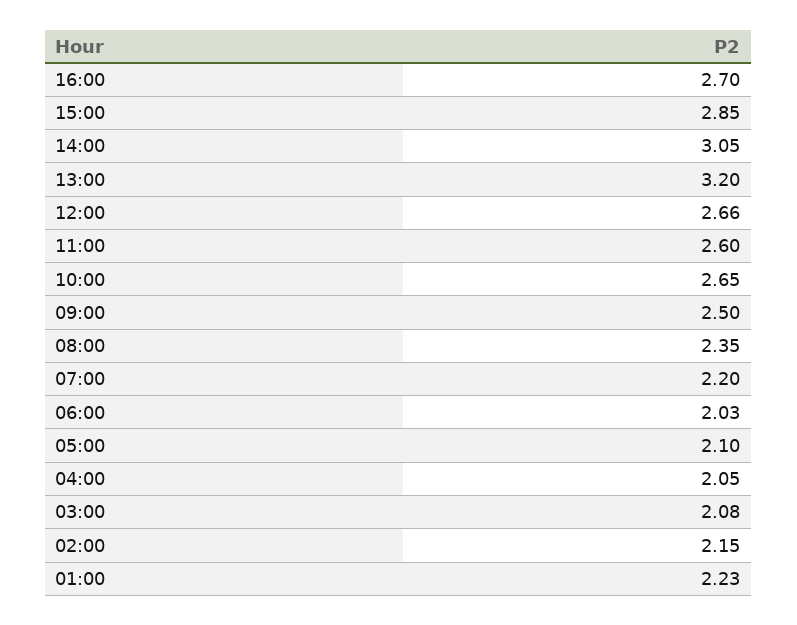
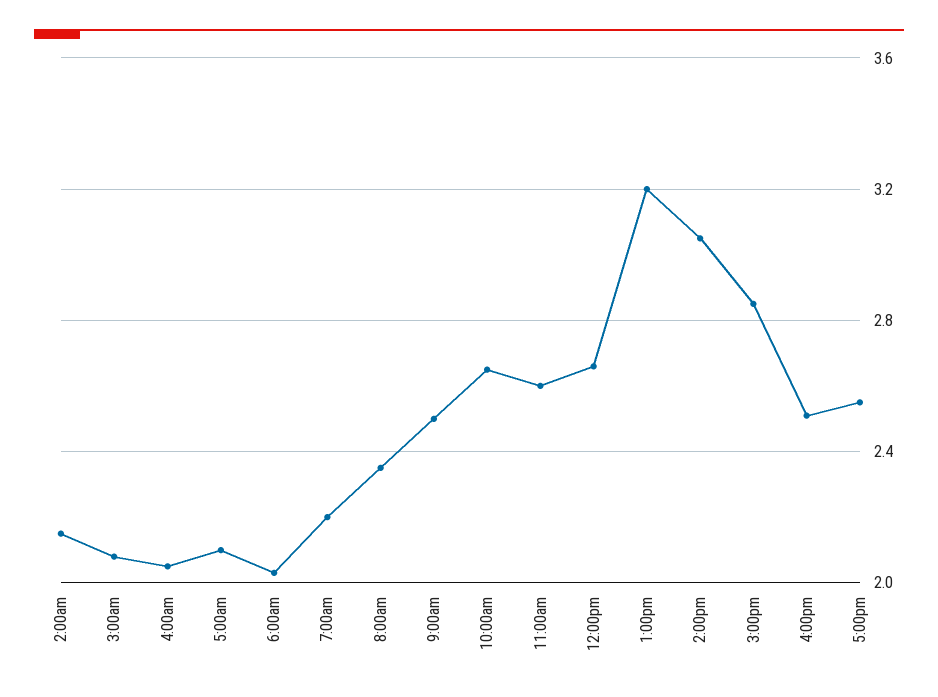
16:00: 2.7 -> 2.5
01:00: 2.23 -> none
5:00pm: none -> 2.55

